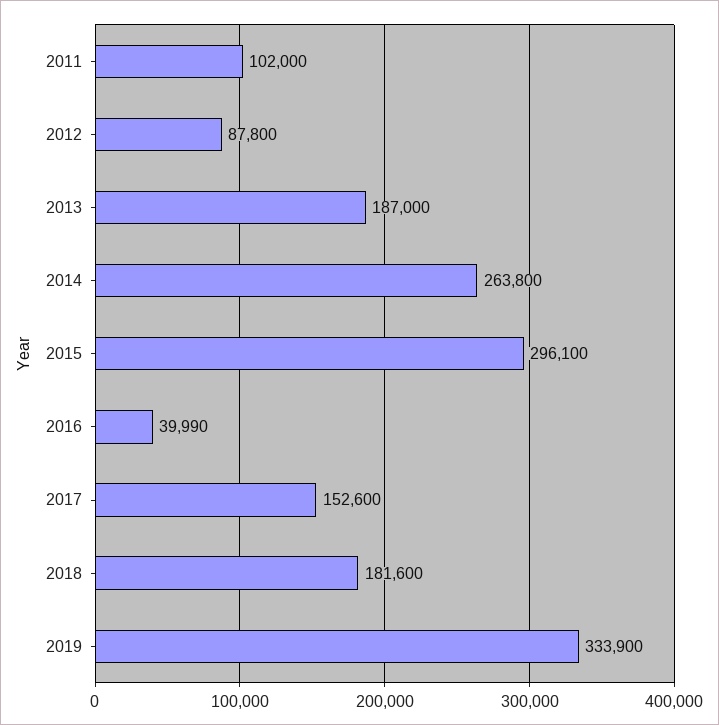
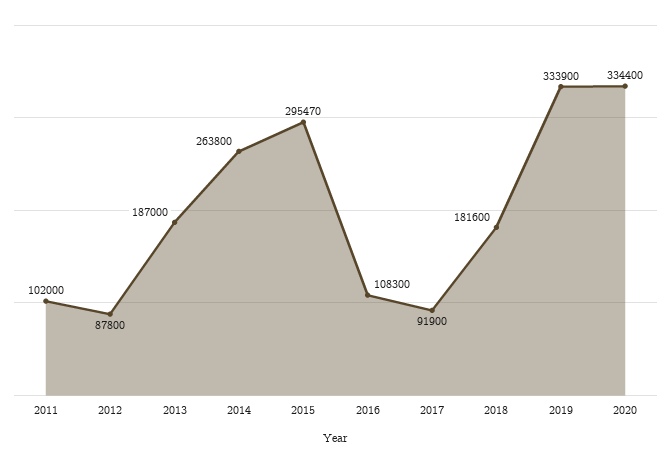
2015: 296100 -> 295470
2016: 39990 -> 108300
2017: 152600 -> 91900
2020: none -> 334400

